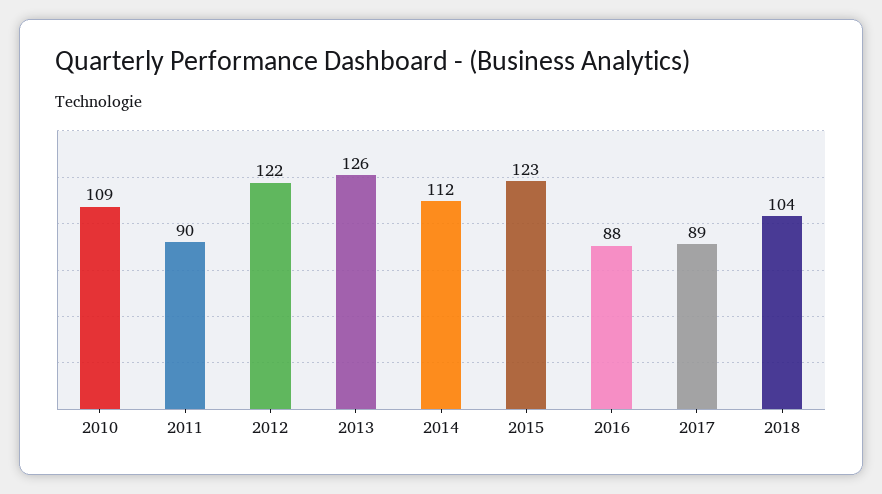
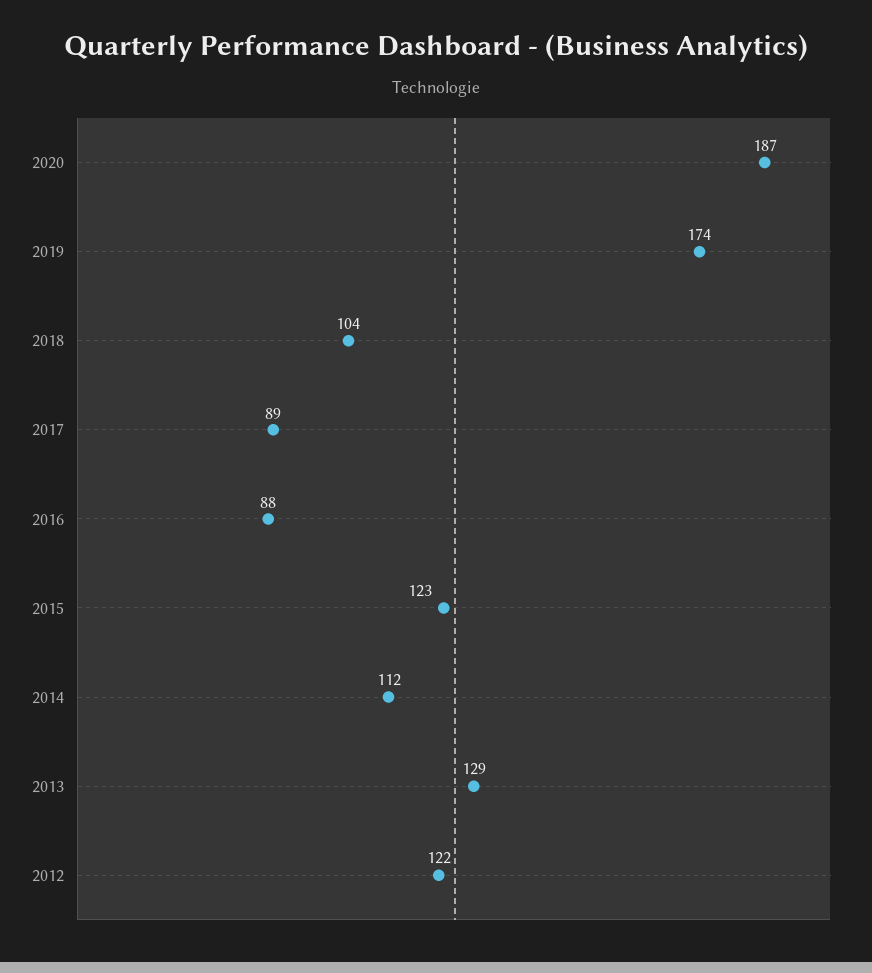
2010: 109 -> none
2011: 90 -> none
2013: 126 -> 129
2020: none -> 187
2019: none -> 174

